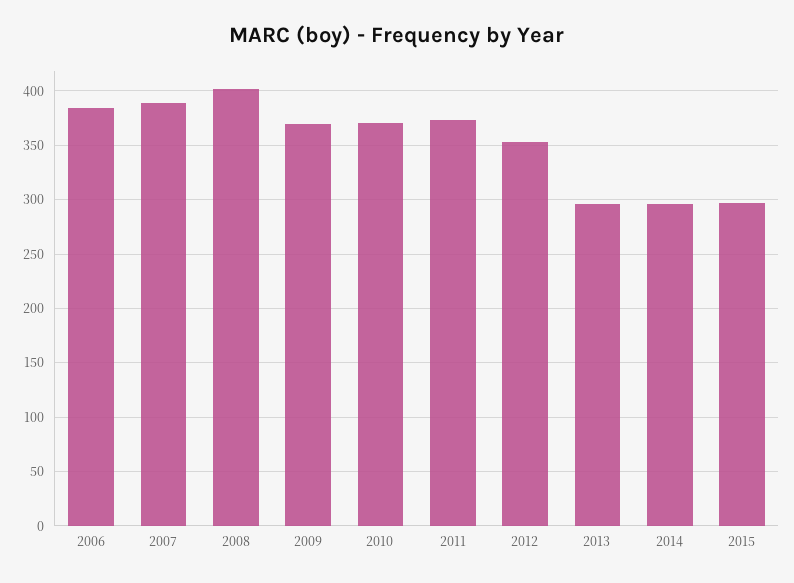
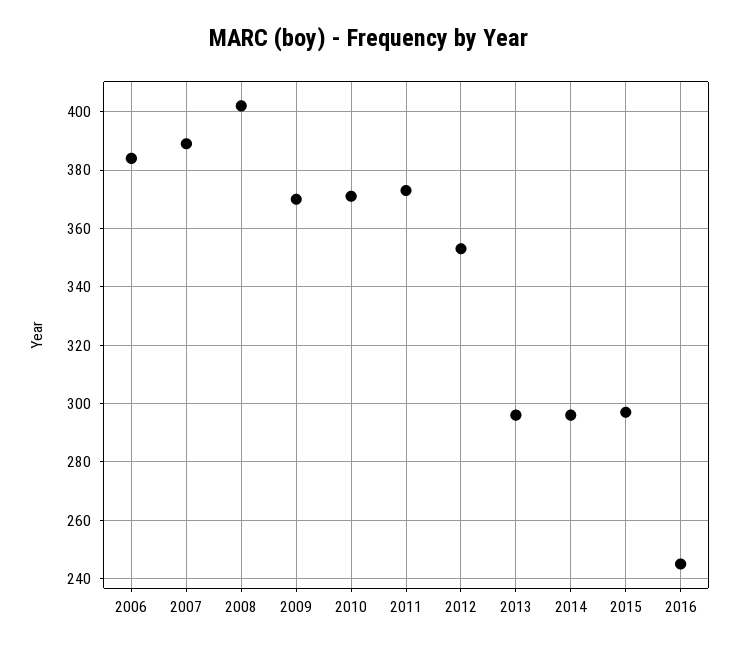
2016: none -> 245

